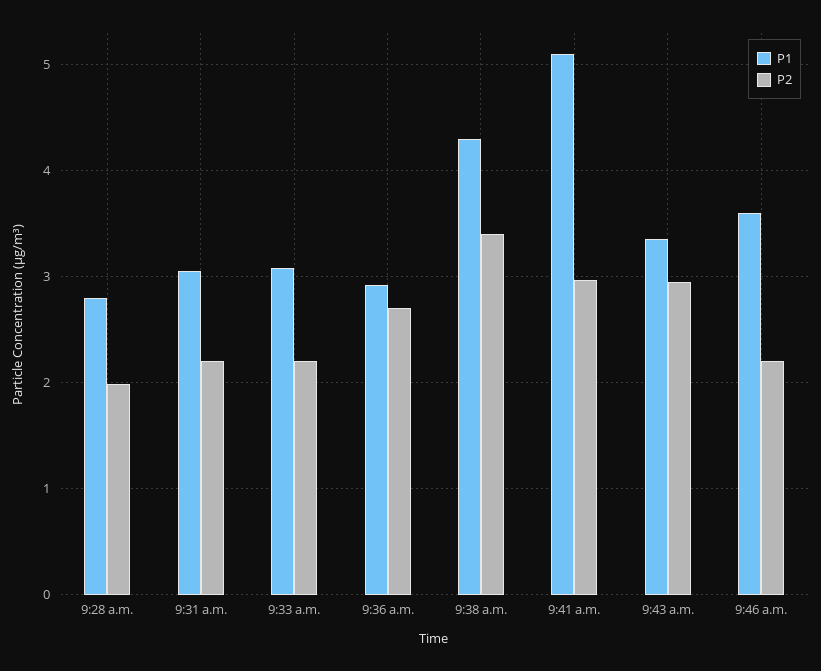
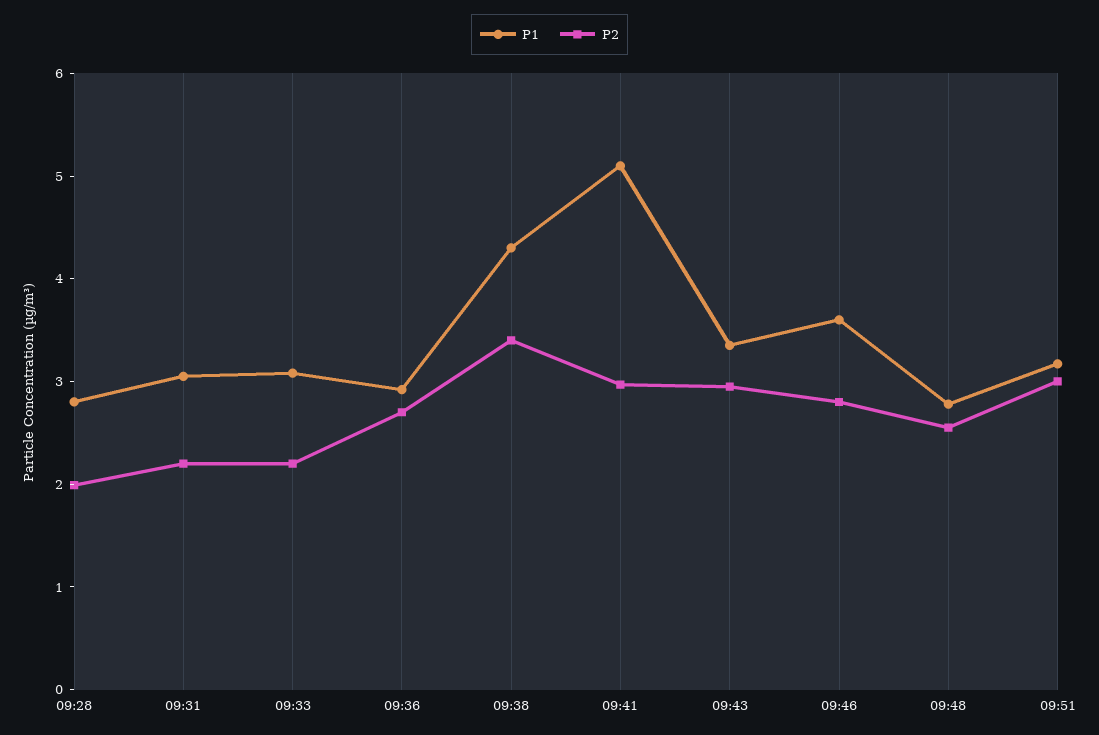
P2, 9:46 a.m.: 2.2 -> 2.8
P1, 09:48: none -> 2.8
P2, 09:48: none -> 2.6
P1, 09:51: none -> 3.2
P2, 09:51: none -> 3

